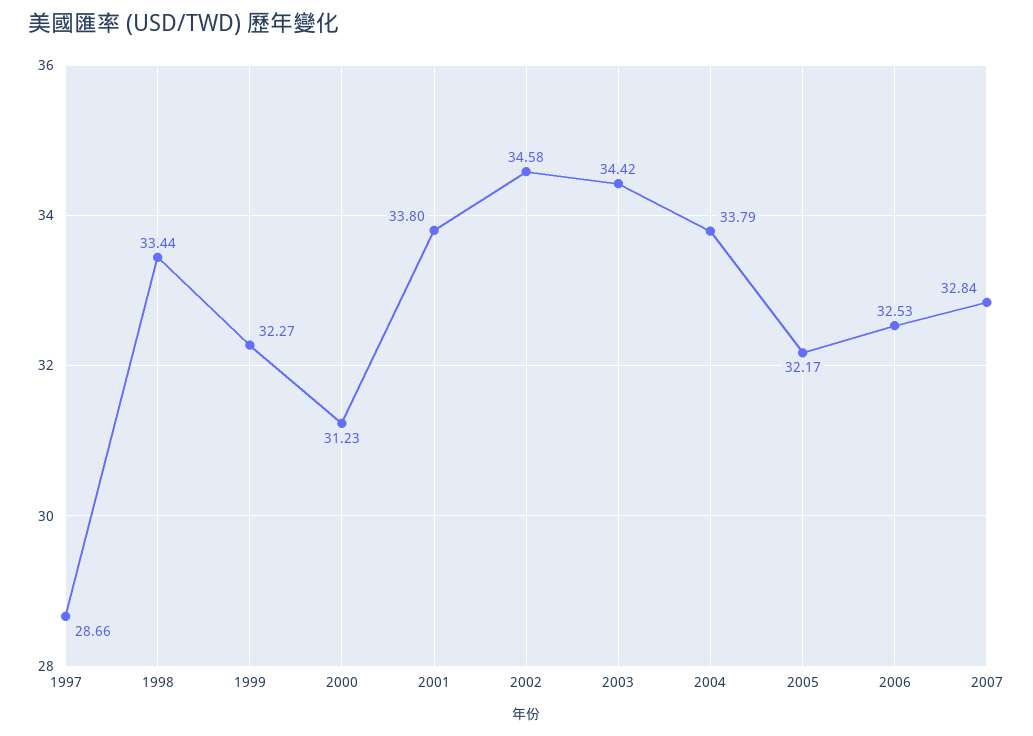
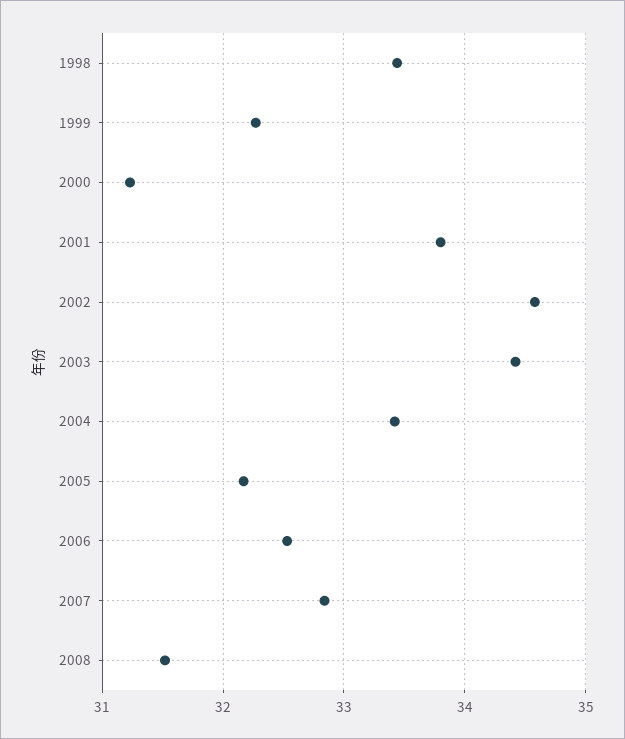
1997: 28.66 -> none
2004: 33.79 -> 33.4
2008: none -> 31.5

